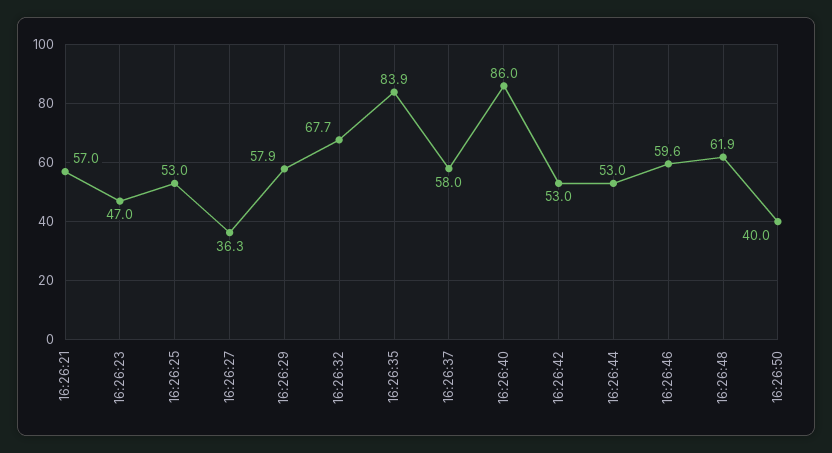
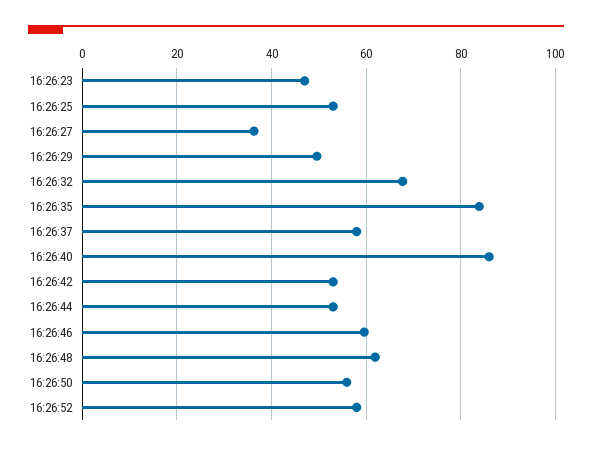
16:26:21: 57 -> none
16:26:29: 57.9 -> 50
16:26:50: 40 -> 56
16:26:52: none -> 58

